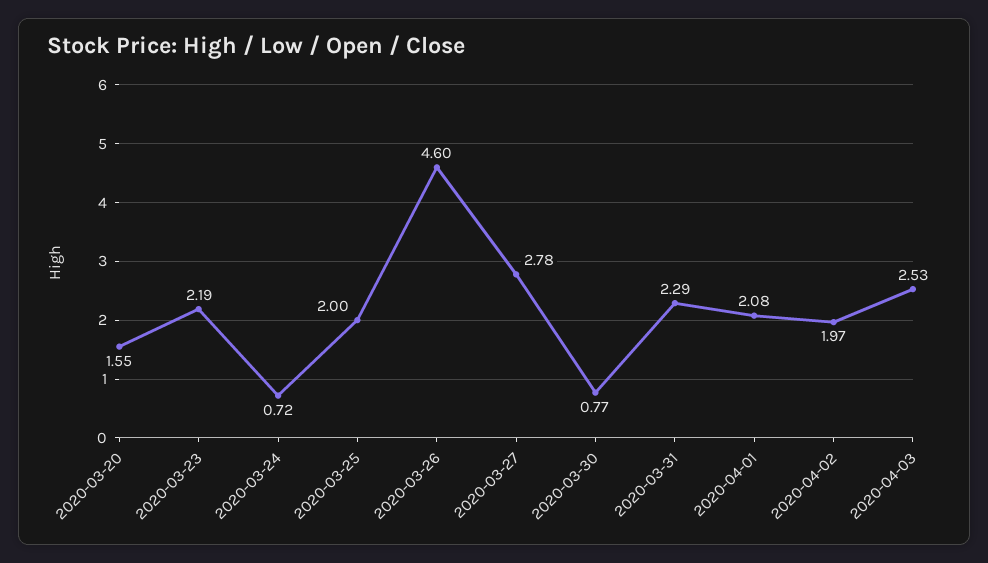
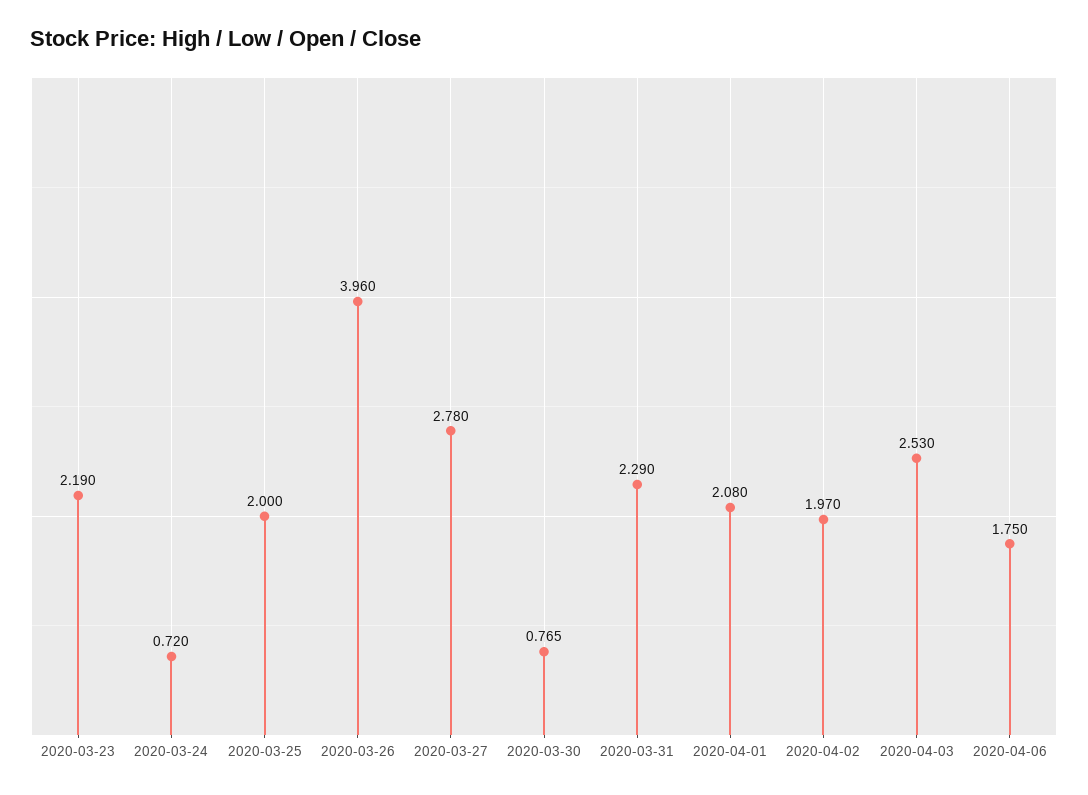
2020-03-20: 1.55 -> none
2020-03-26: 4.6 -> 3.96
2020-04-06: none -> 1.75

